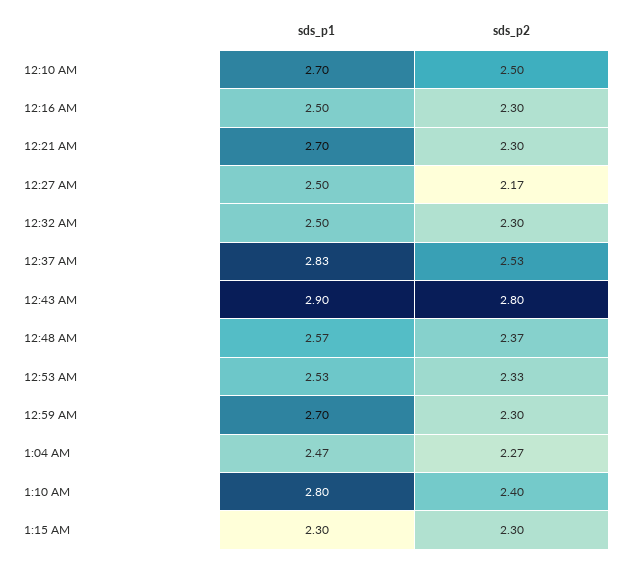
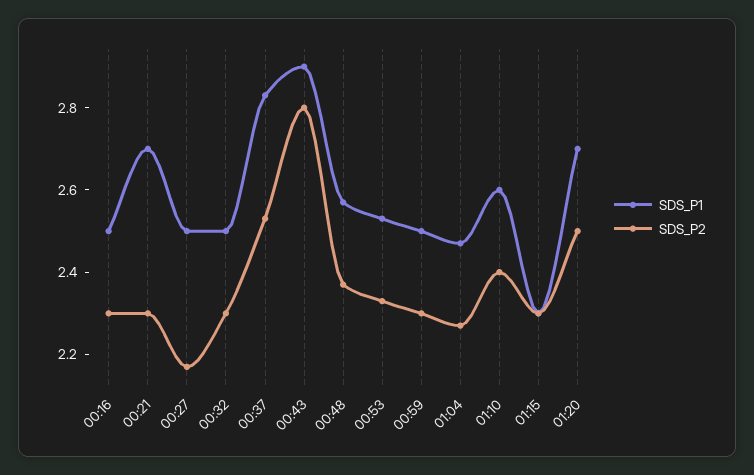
sds_p1, 12:10 AM: 2.7 -> none
sds_p2, 12:10 AM: 2.5 -> none
sds_p1, 12:59 AM: 2.7 -> 2.5
sds_p1, 1:10 AM: 2.8 -> 2.6
sds_p1, 01:20: none -> 2.7
sds_p2, 01:20: none -> 2.5

